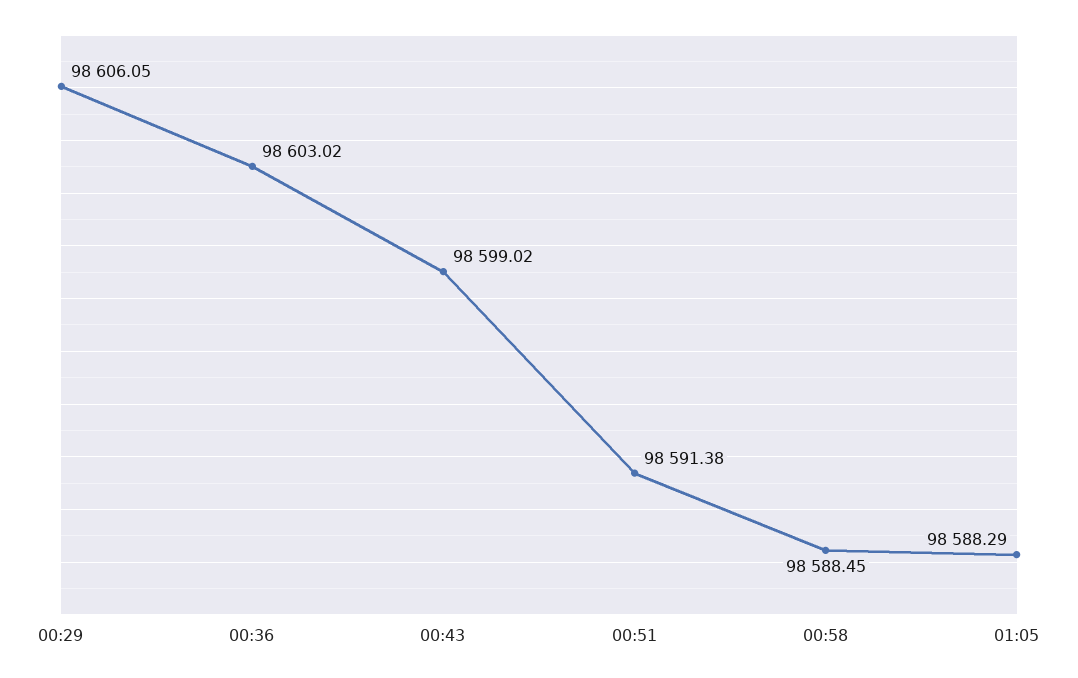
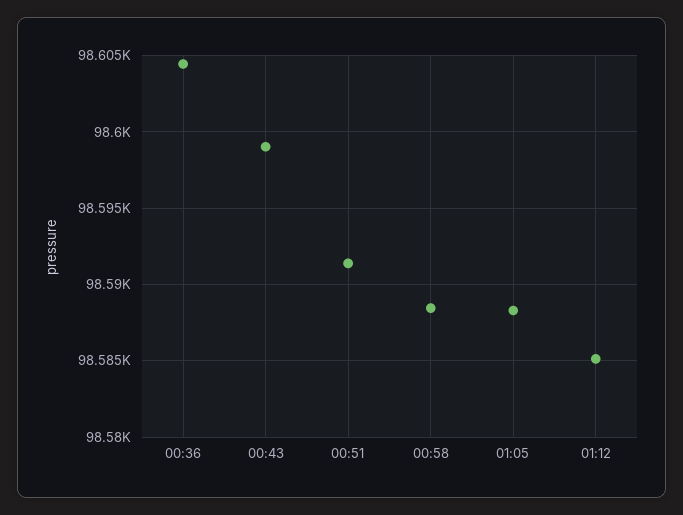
00:29: 98606.05 -> none
00:36: 98603.02 -> 98604.5
01:12: none -> 98585

